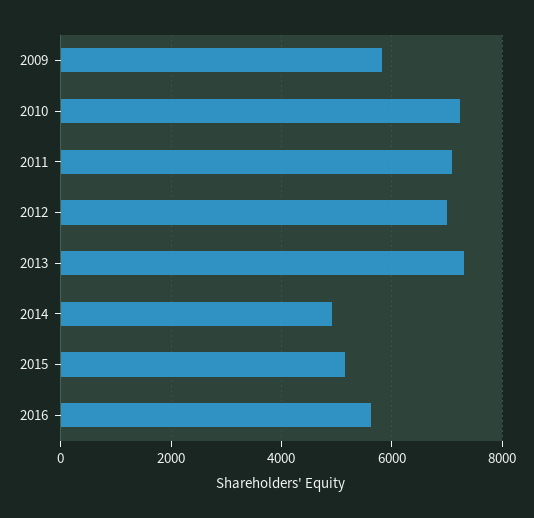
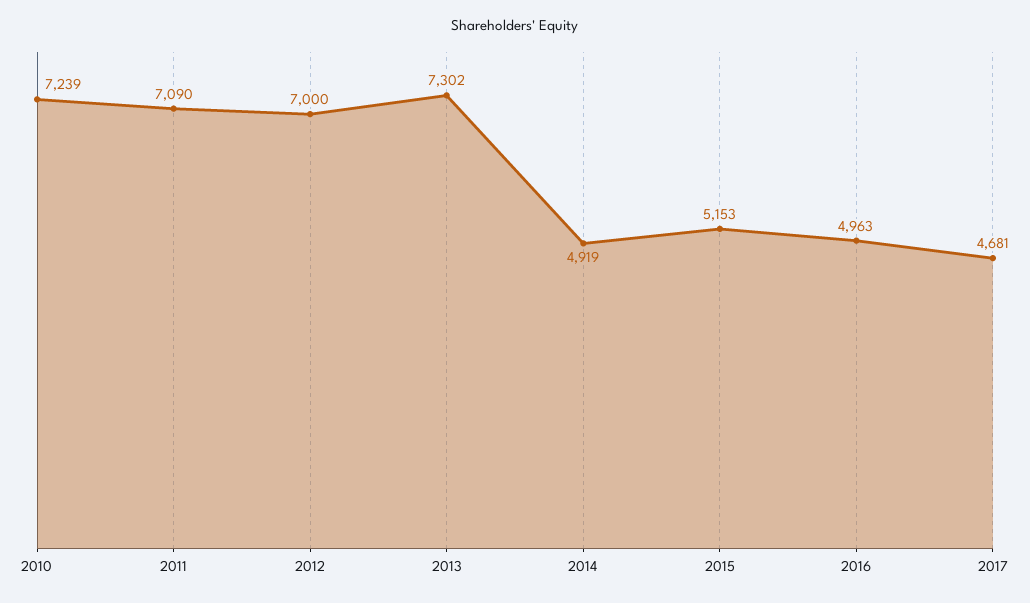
2009: 5800 -> none
2016: 5600 -> 4963
2017: none -> 4681

